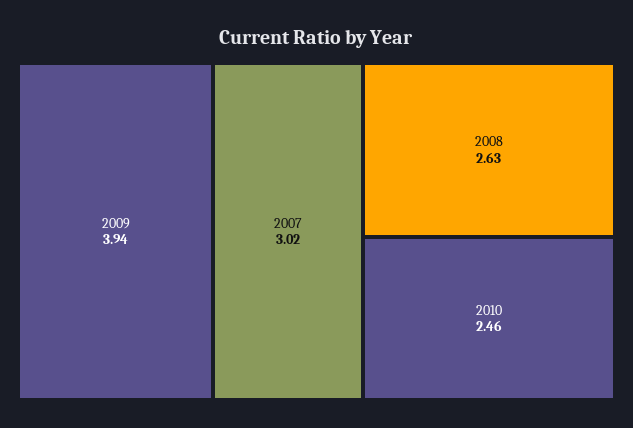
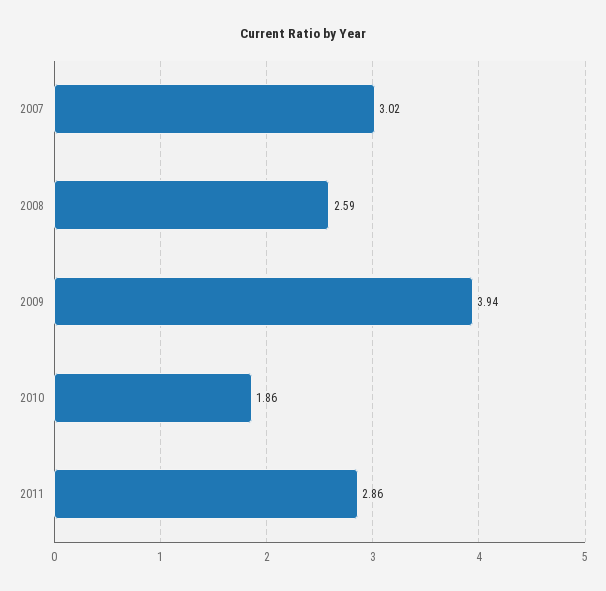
2008: 2.63 -> 2.59
2010: 2.46 -> 1.86
2011: none -> 2.86

